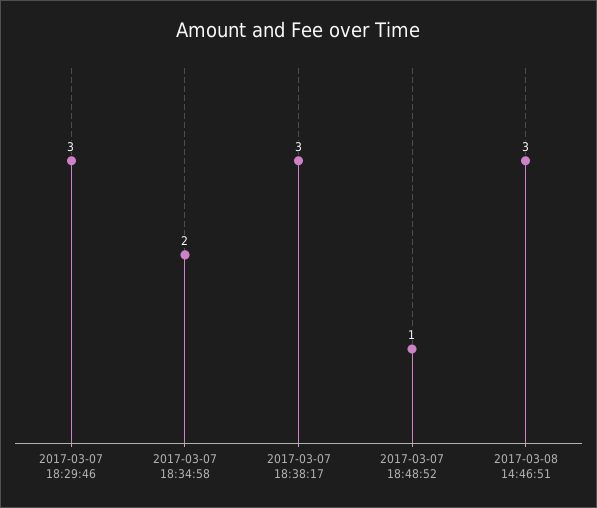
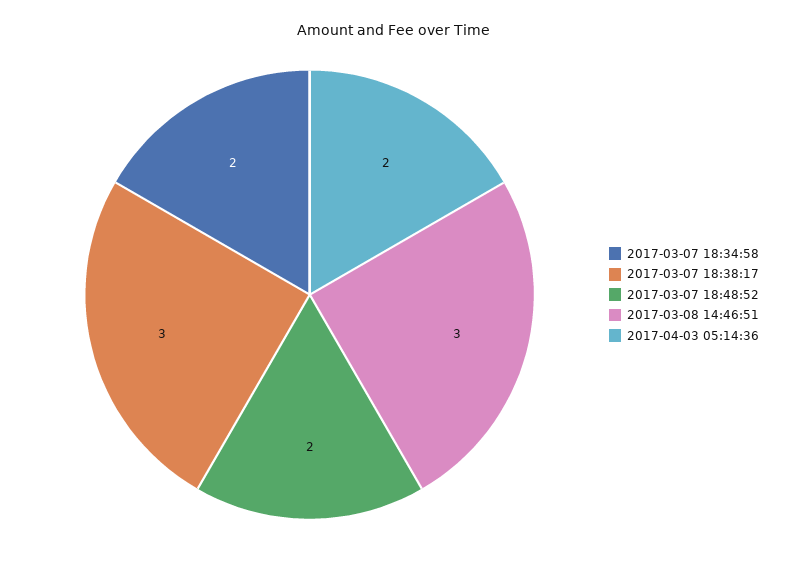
2017-03-07 18:29:46: 3 -> none
2017-03-07 18:48:52: 1 -> 2
2017-04-03 05:14:36: none -> 2

